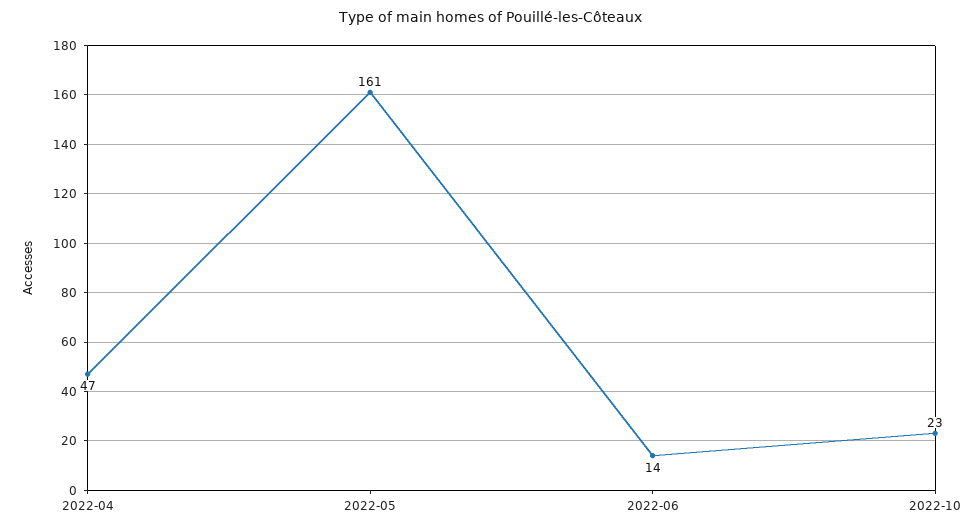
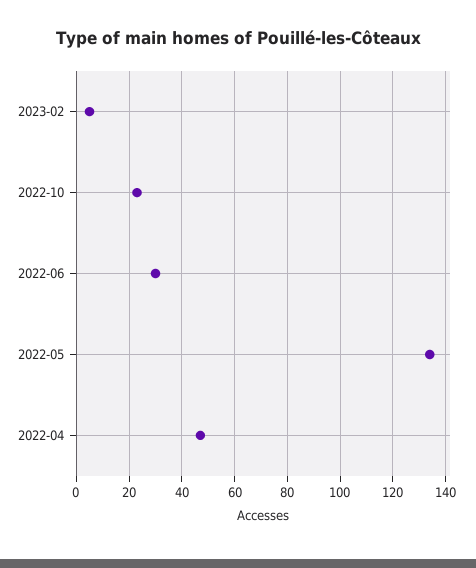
2022-05: 161 -> 135
2022-06: 14 -> 30
2023-02: none -> 5

